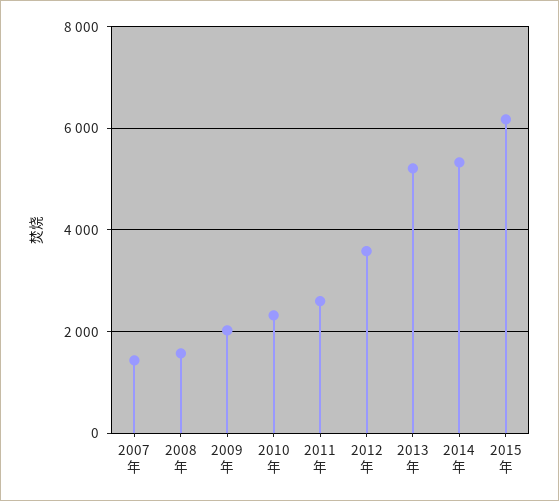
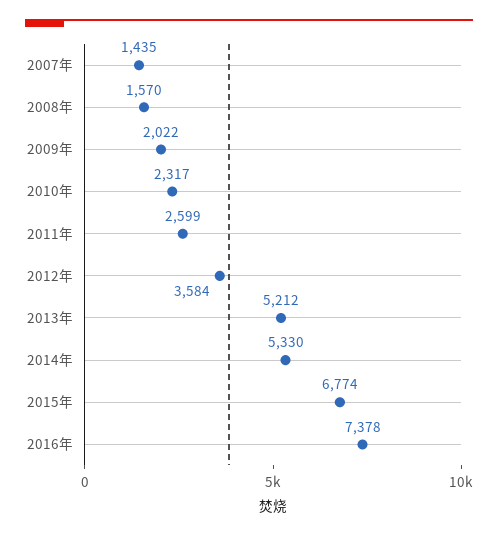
2015年: 6200 -> 6774
2016年: none -> 7378

